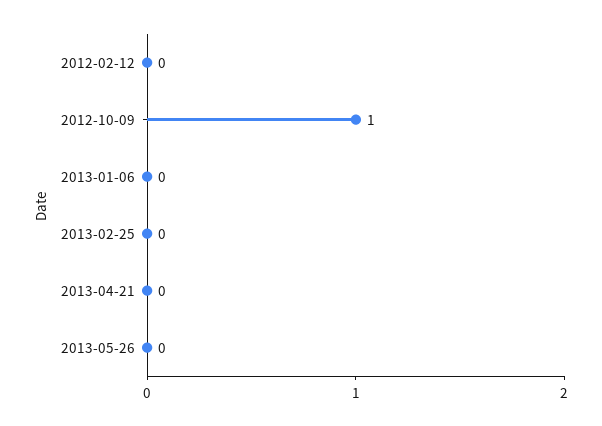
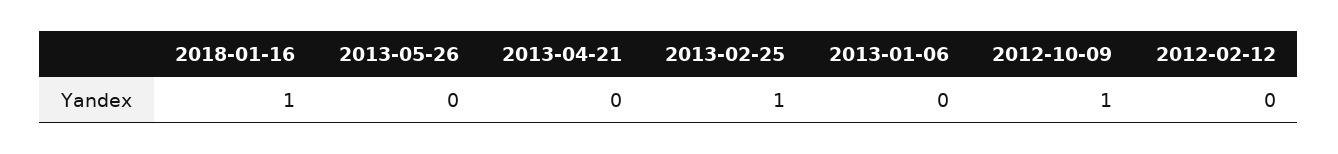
2013-02-25: 0 -> 1
2018-01-16: none -> 1

